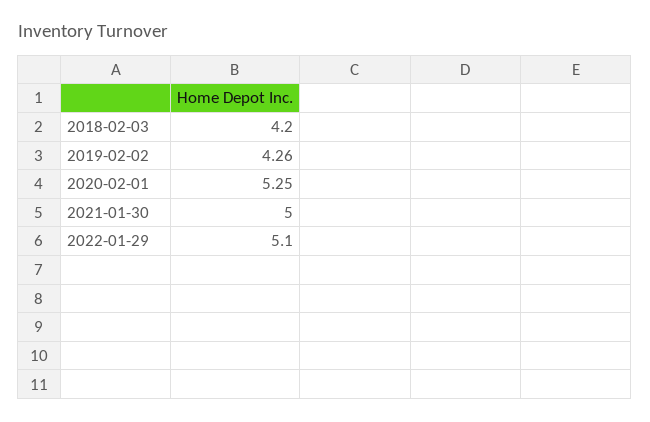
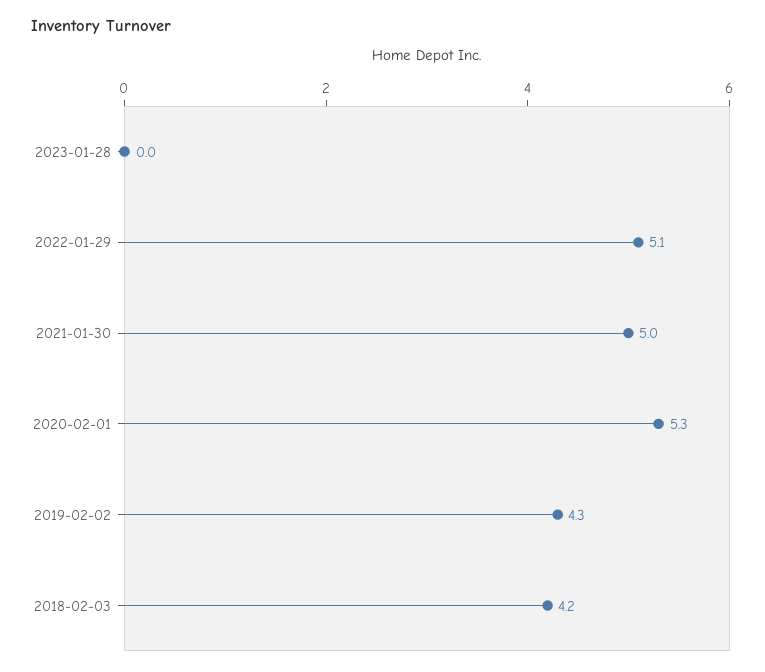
2023-01-28: none -> 0

